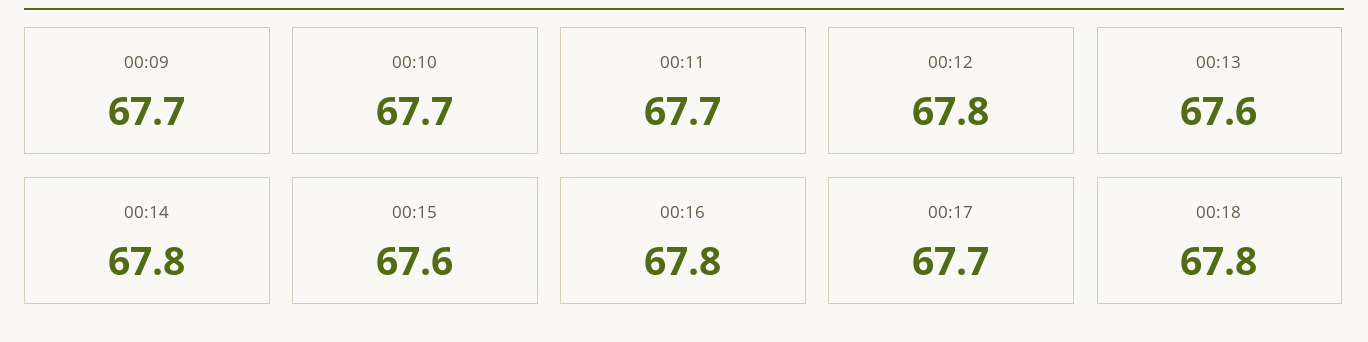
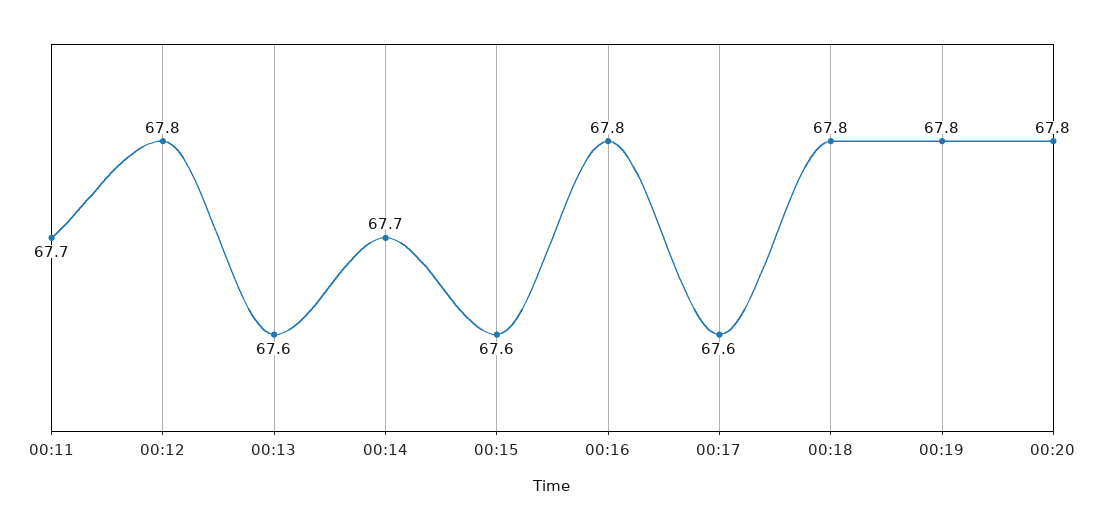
00:09: 67.7 -> none
00:10: 67.7 -> none
00:14: 67.8 -> 67.7
00:17: 67.7 -> 67.6
00:19: none -> 67.8
00:20: none -> 67.8

